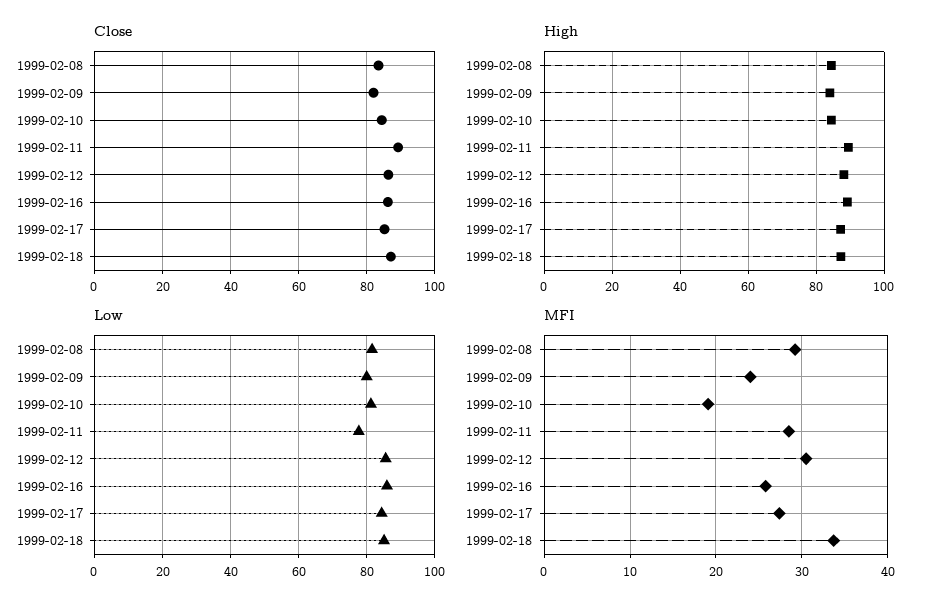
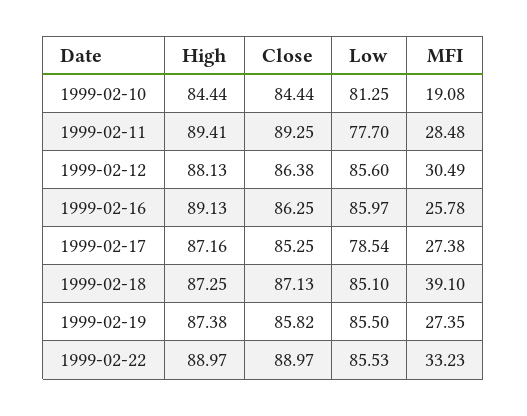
Close, 1999-02-08: 84 -> none
Close, 1999-02-09: 82 -> none
High, 1999-02-08: 84 -> none
High, 1999-02-09: 84 -> none
Low, 1999-02-08: 82 -> none
Low, 1999-02-09: 80 -> none
Low, 1999-02-17: 84 -> 78.54
MFI, 1999-02-08: 29 -> none
MFI, 1999-02-09: 24 -> none
MFI, 1999-02-18: 34 -> 39.1
High, 1999-02-19: none -> 87.38
Close, 1999-02-19: none -> 85.82
Low, 1999-02-19: none -> 85.5
MFI, 1999-02-19: none -> 27.35
High, 1999-02-22: none -> 88.97
Close, 1999-02-22: none -> 88.97
Low, 1999-02-22: none -> 85.53
MFI, 1999-02-22: none -> 33.23

